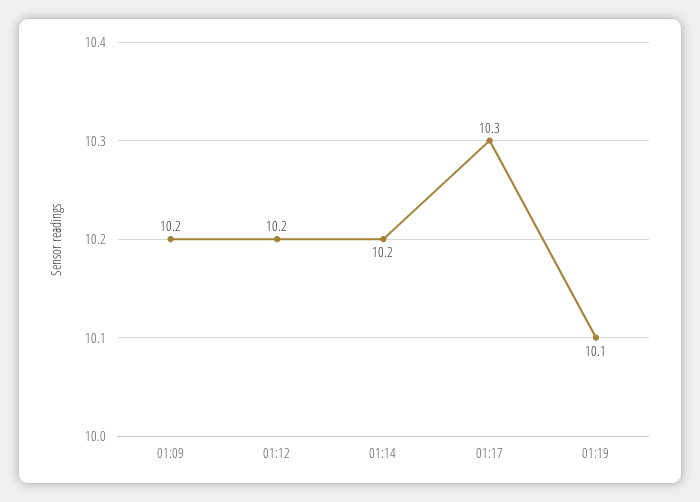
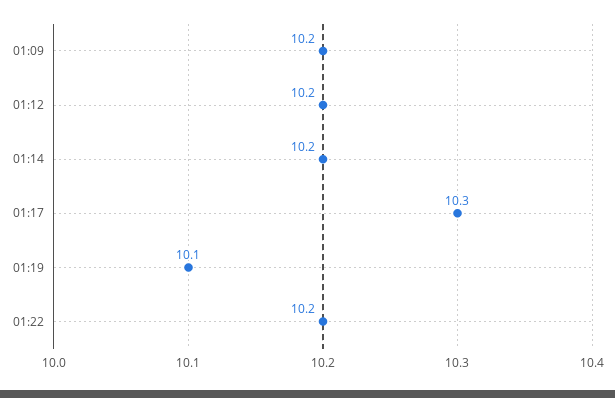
01:22: none -> 10.2

